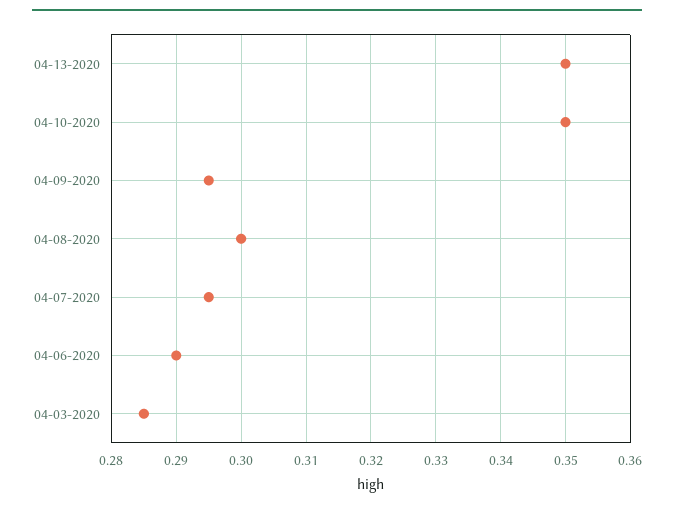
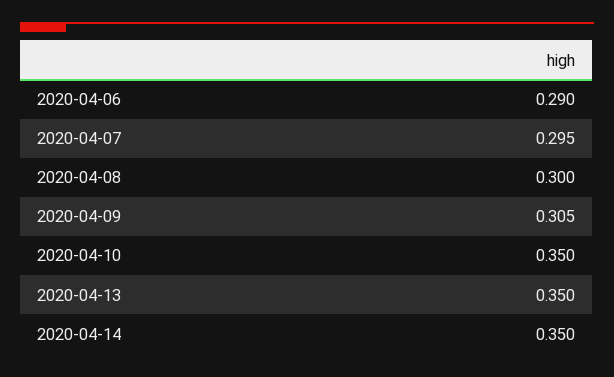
04-09-2020: 0.295 -> 0.305
04-03-2020: 0.285 -> none
2020-04-14: none -> 0.35

